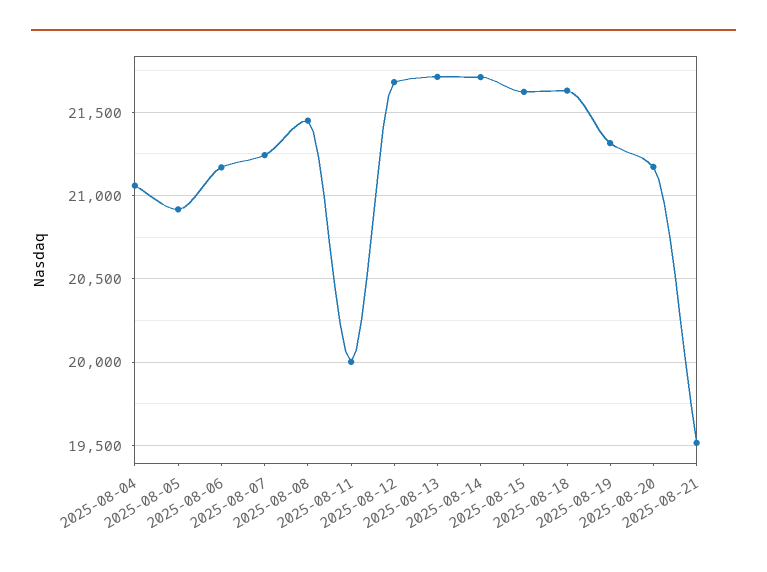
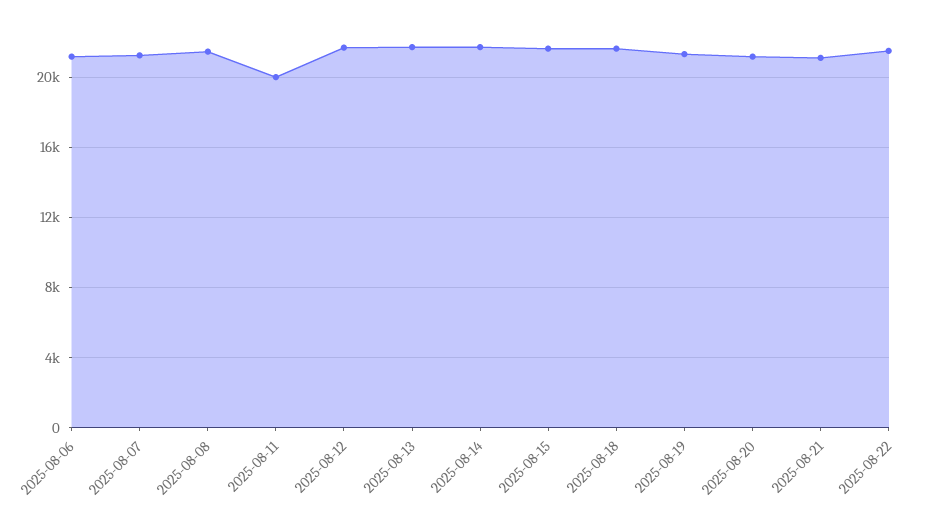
2025-08-04: 21050 -> none
2025-08-05: 20900 -> none
2025-08-21: 19500 -> 21000
2025-08-22: none -> 21500

